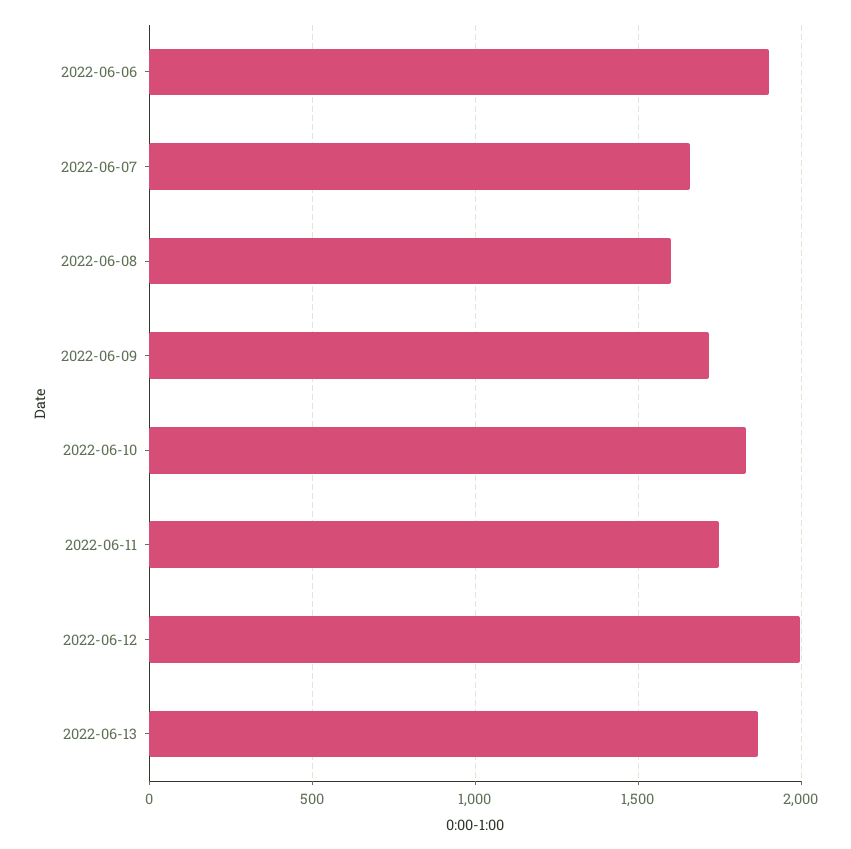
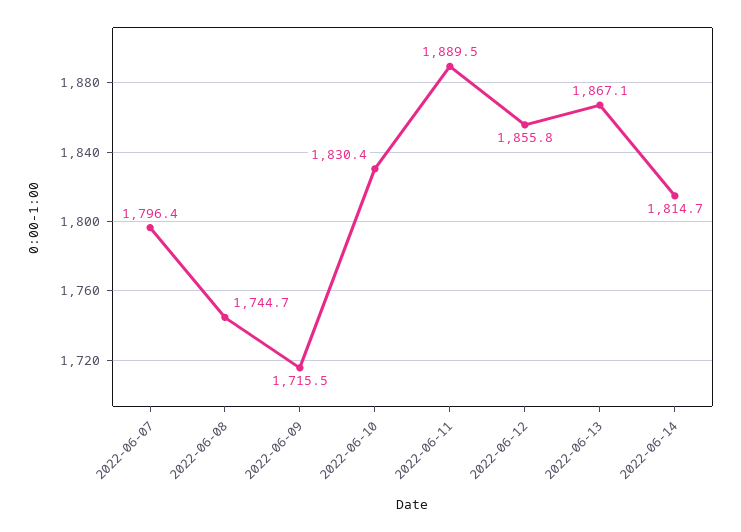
2022-06-06: 1900 -> none
2022-06-07: 1650 -> 1796.4
2022-06-08: 1600 -> 1744.7
2022-06-11: 1750 -> 1889.5
2022-06-12: 2000 -> 1855.8
2022-06-14: none -> 1814.7

